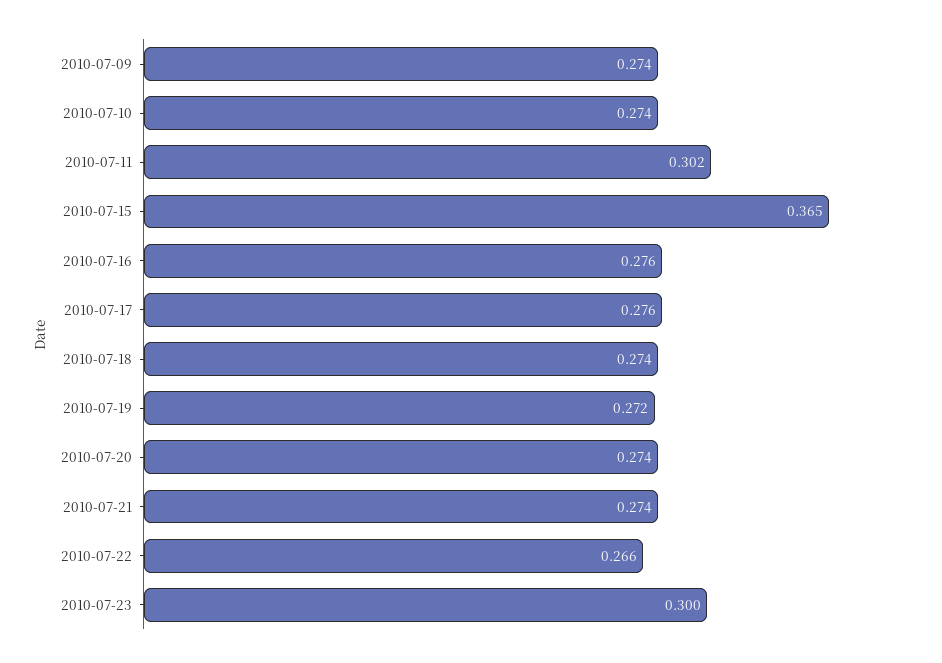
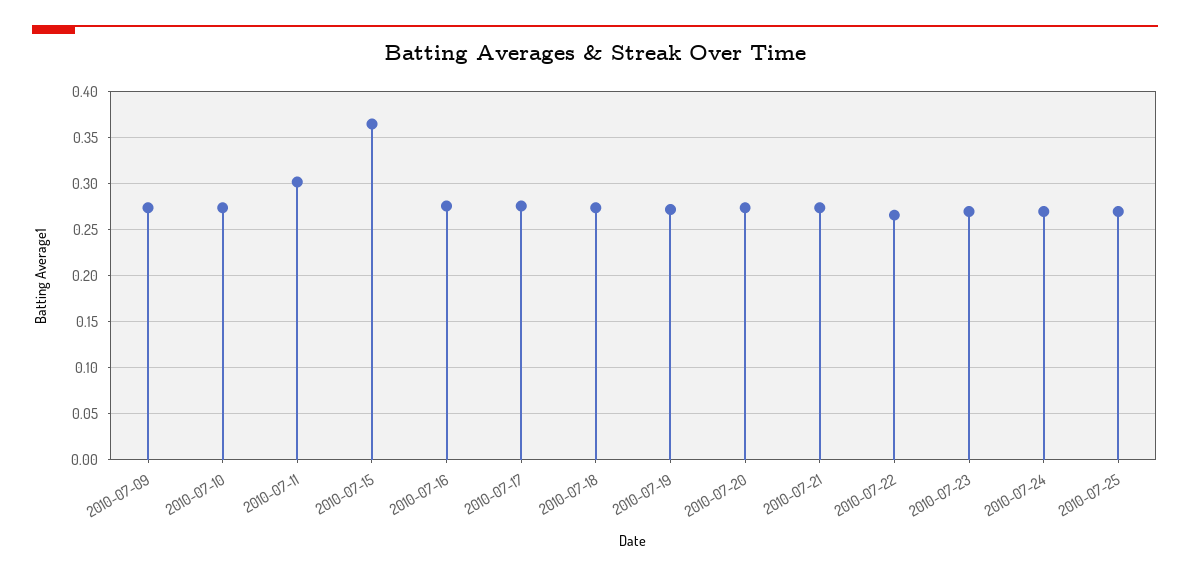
2010-07-23: 0.3 -> 0.27
2010-07-24: none -> 0.27
2010-07-25: none -> 0.27

